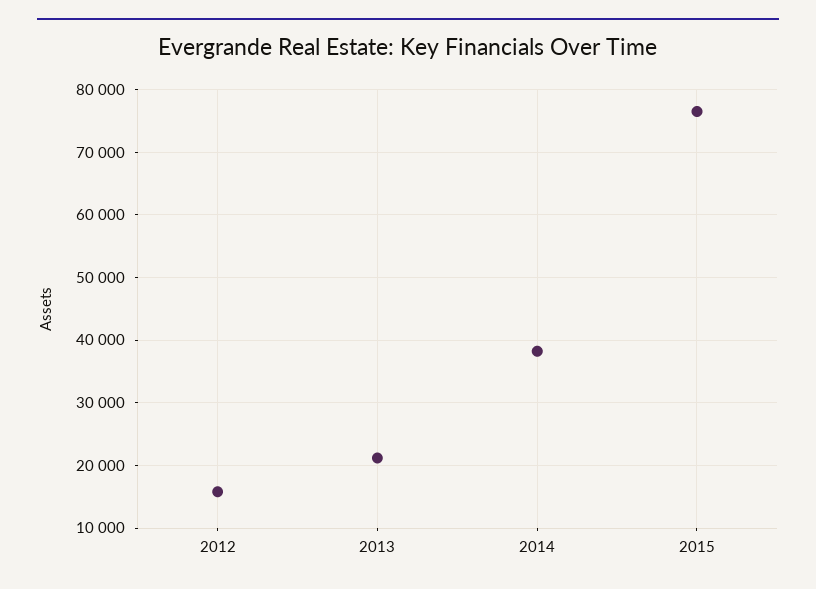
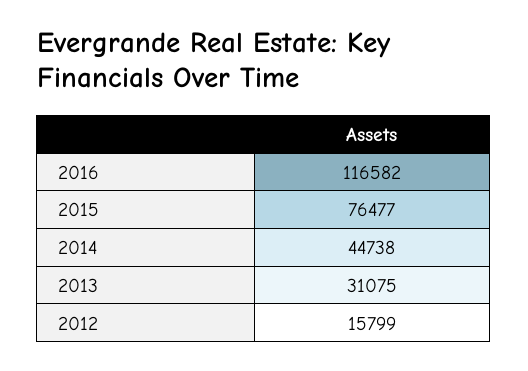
2013: 21000 -> 31075
2014: 38000 -> 44738
2016: none -> 116582

